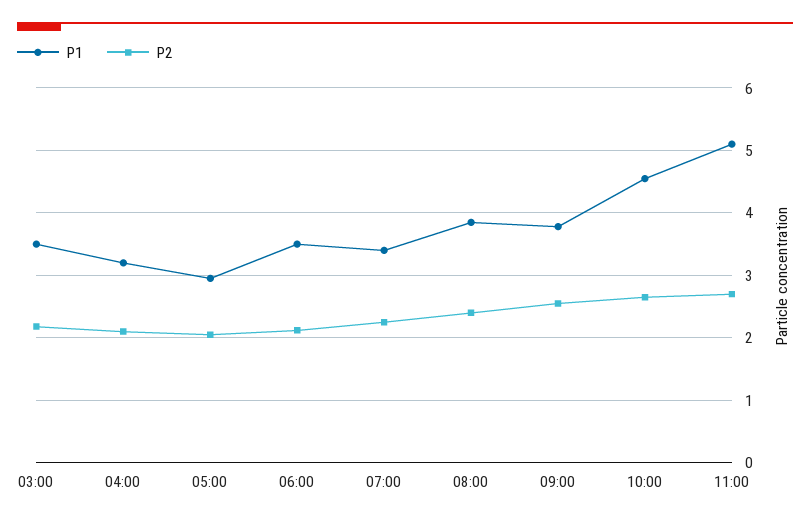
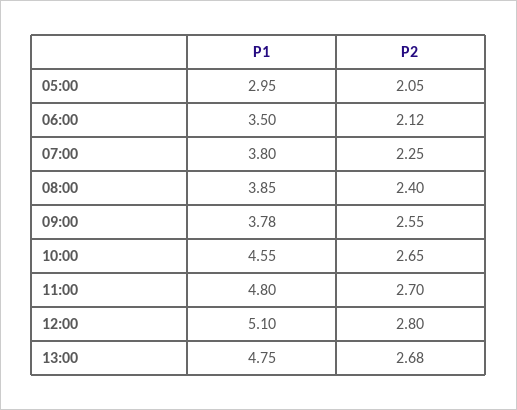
P1, 03:00: 3.5 -> none
P2, 03:00: 2.2 -> none
P1, 04:00: 3.2 -> none
P2, 04:00: 2.1 -> none
P1, 07:00: 3.4 -> 3.8
P1, 11:00: 5.1 -> 4.8
P1, 12:00: none -> 5.1
P2, 12:00: none -> 2.8
P1, 13:00: none -> 4.75
P2, 13:00: none -> 2.68

